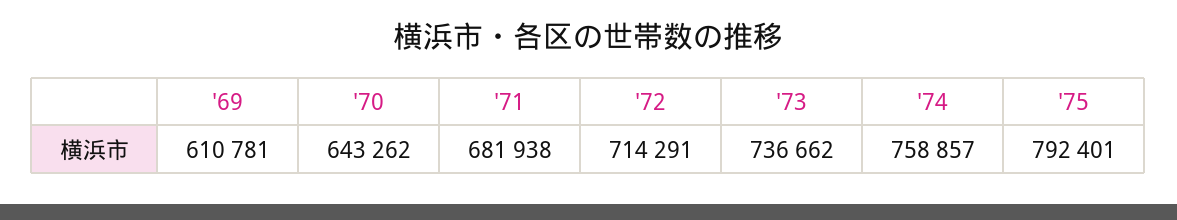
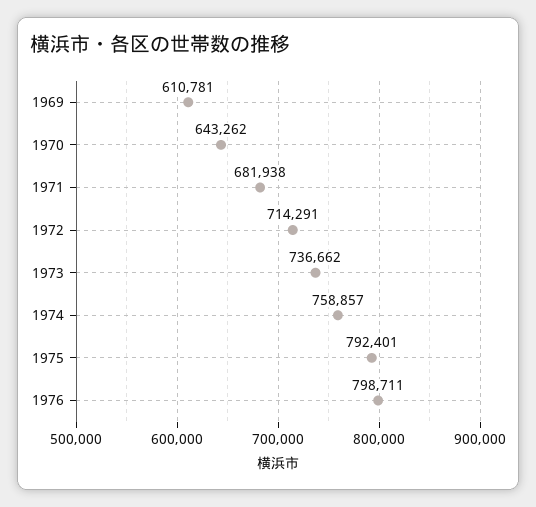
1976: none -> 798711

